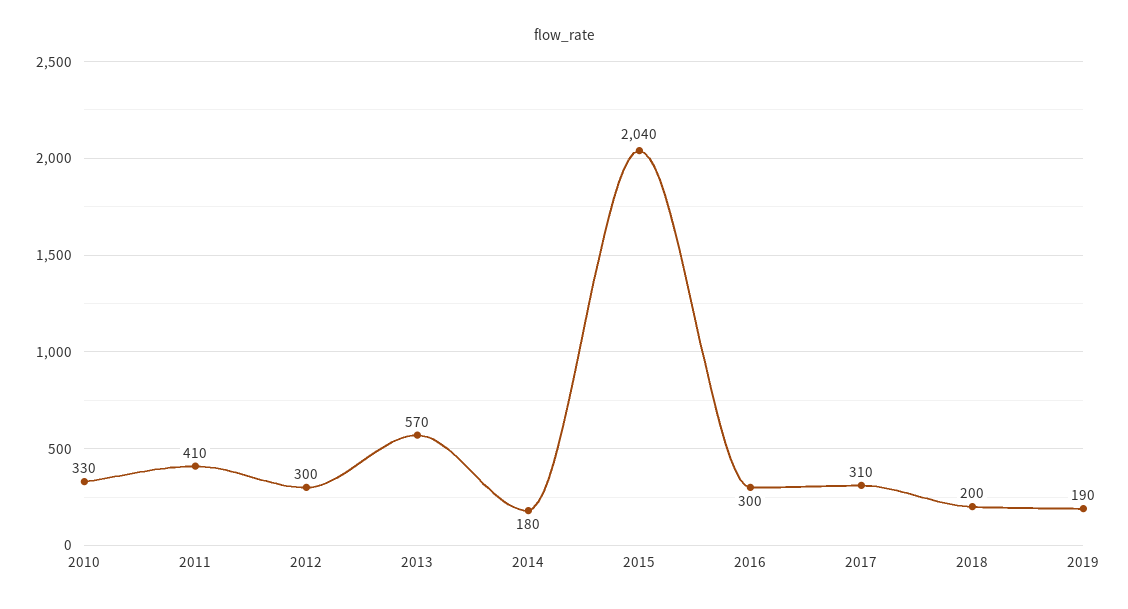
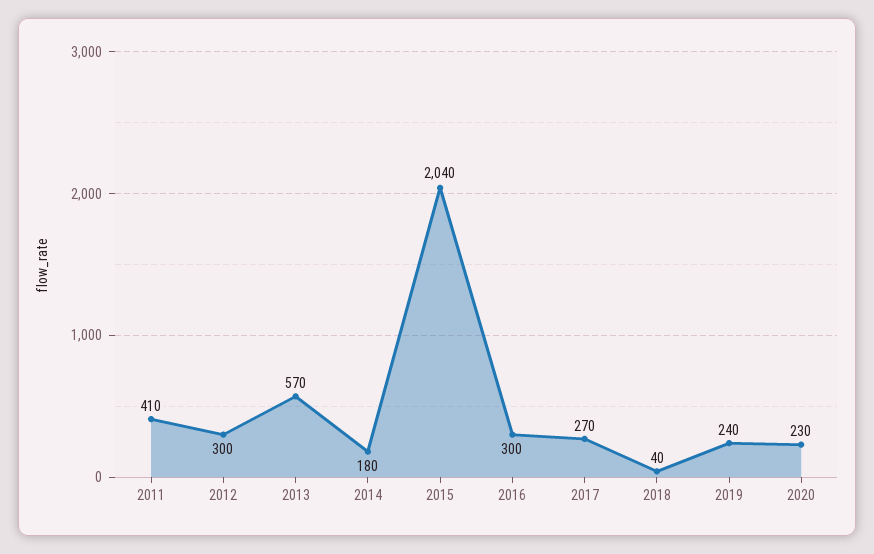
2010: 330 -> none
2017: 310 -> 270
2018: 200 -> 40
2019: 190 -> 240
2020: none -> 230

